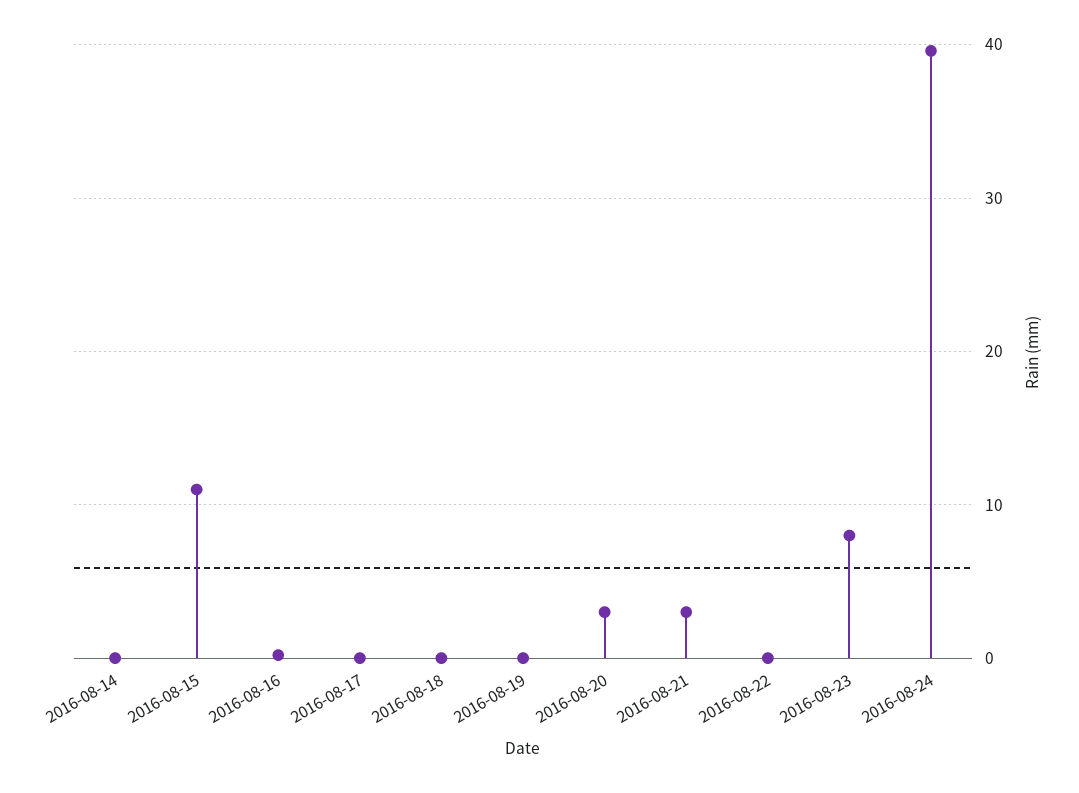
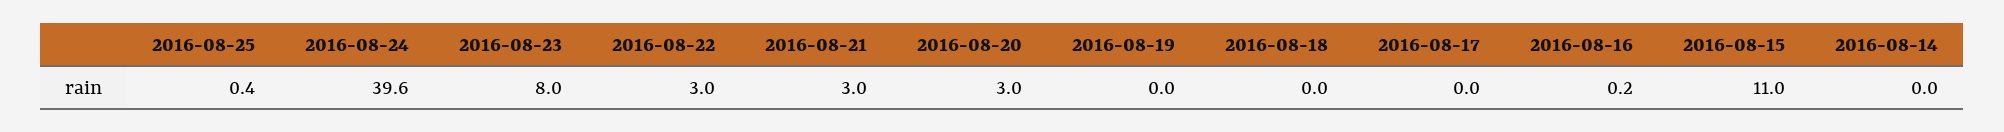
2016-08-22: 0 -> 3
2016-08-25: none -> 0.4

